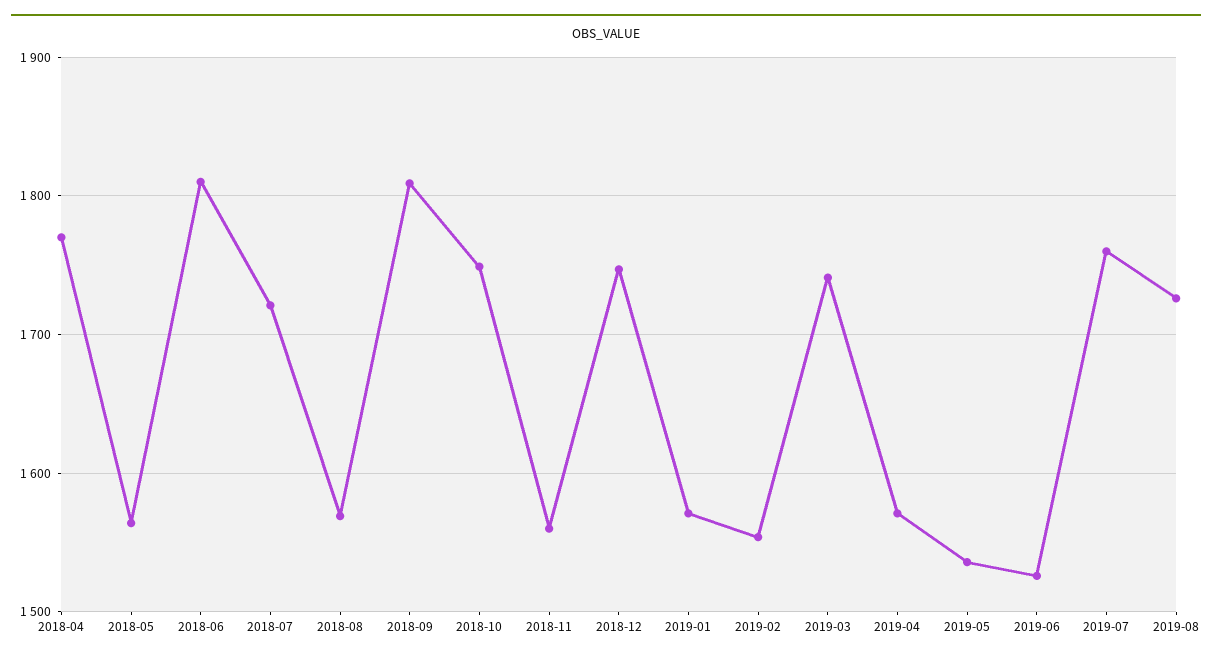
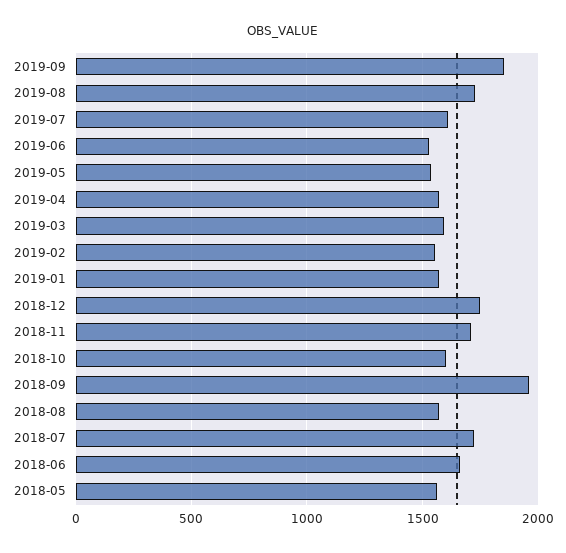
2018-04: 1770 -> none
2018-06: 1810 -> 1650
2018-09: 1810 -> 1950
2018-10: 1750 -> 1600
2018-11: 1560 -> 1700
2019-03: 1740 -> 1600
2019-07: 1760 -> 1600
2019-09: none -> 1850

